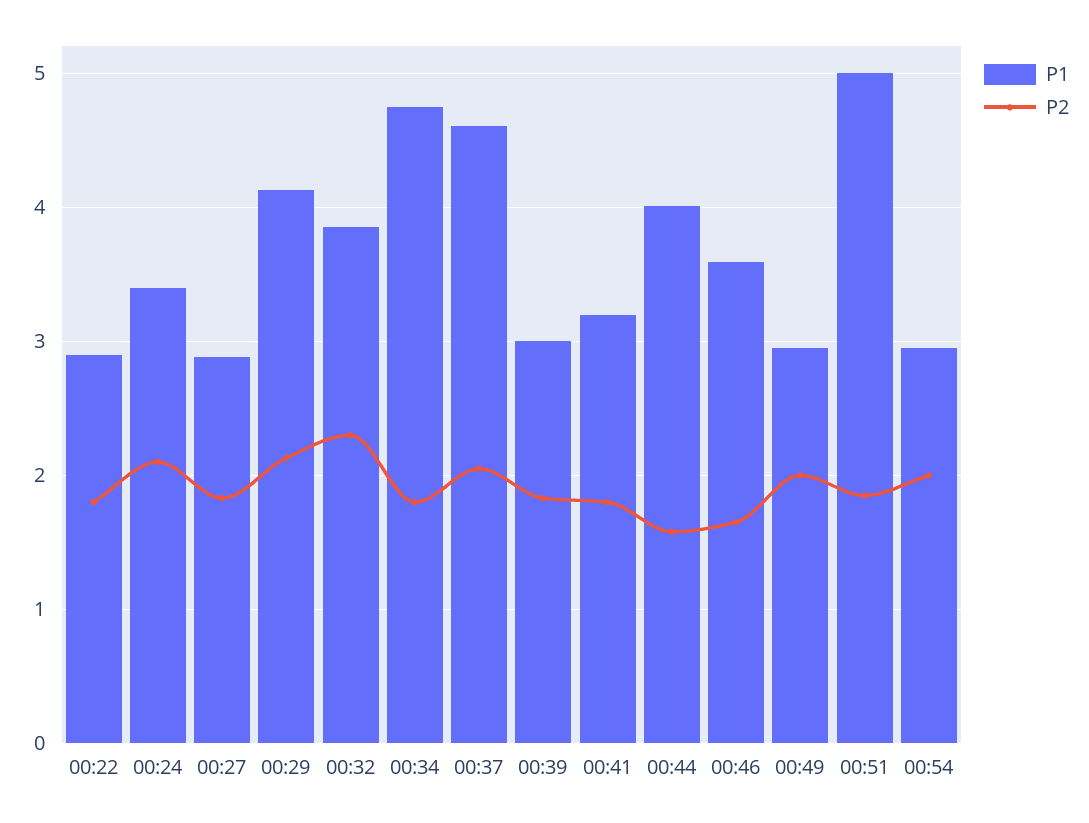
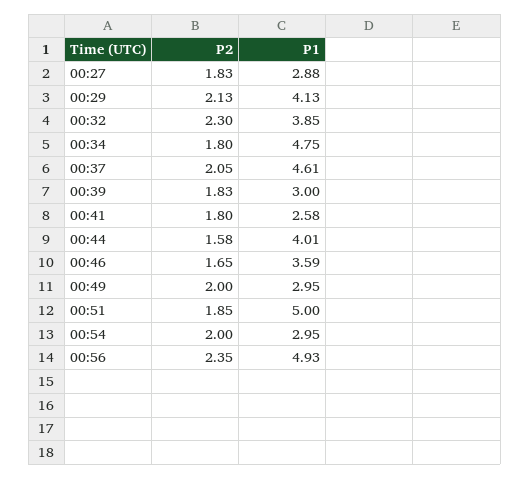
P1, 00:22: 2.9 -> none
P2, 00:22: 1.8 -> none
P1, 00:24: 3.4 -> none
P2, 00:24: 2.1 -> none
P1, 00:41: 3.2 -> 2.58
P2, 00:56: none -> 2.35
P1, 00:56: none -> 4.93

